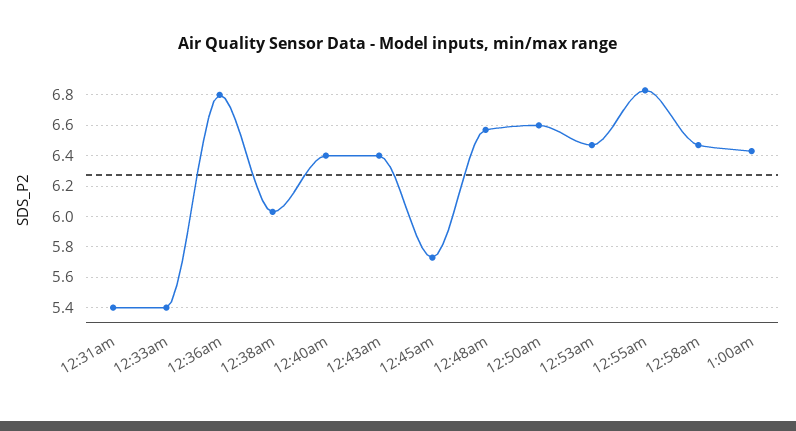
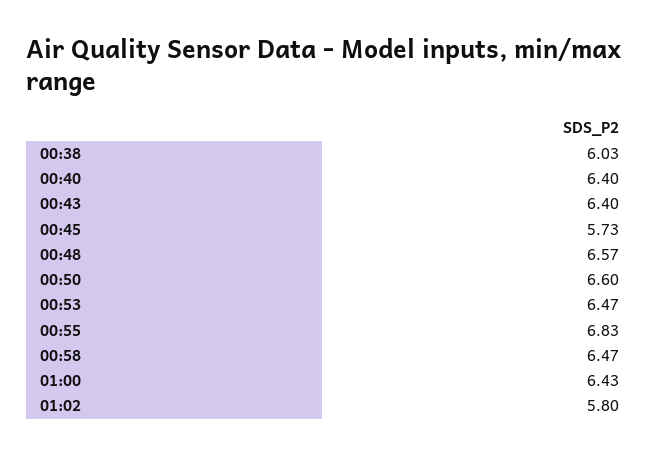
12:31am: 5.4 -> none
12:33am: 5.4 -> none
12:36am: 6.8 -> none
01:02: none -> 5.8

